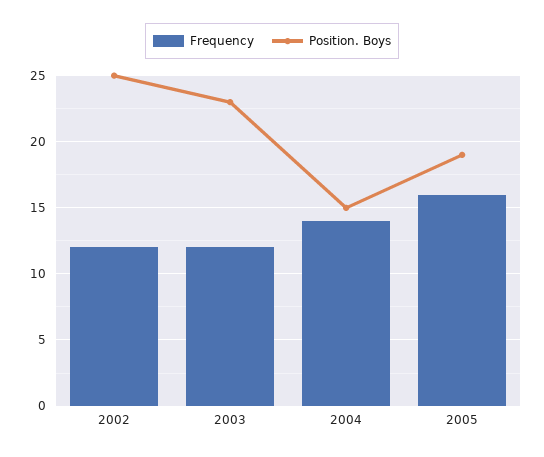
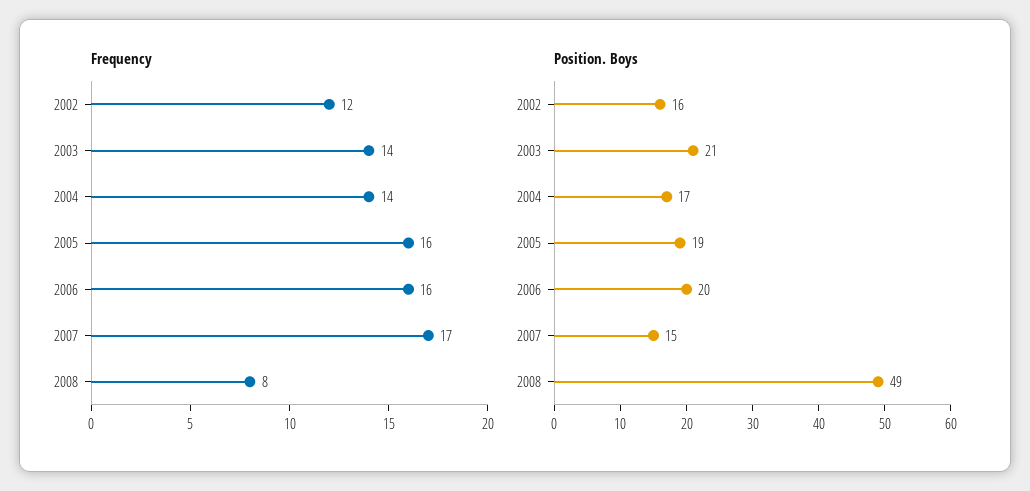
Position. Boys, 2002: 25 -> 16
Frequency, 2003: 12 -> 14
Position. Boys, 2003: 23 -> 21
Position. Boys, 2004: 15 -> 17
Frequency, 2006: none -> 16
Frequency, 2007: none -> 17
Frequency, 2008: none -> 8
Position. Boys, 2006: none -> 20
Position. Boys, 2007: none -> 15
Position. Boys, 2008: none -> 49

